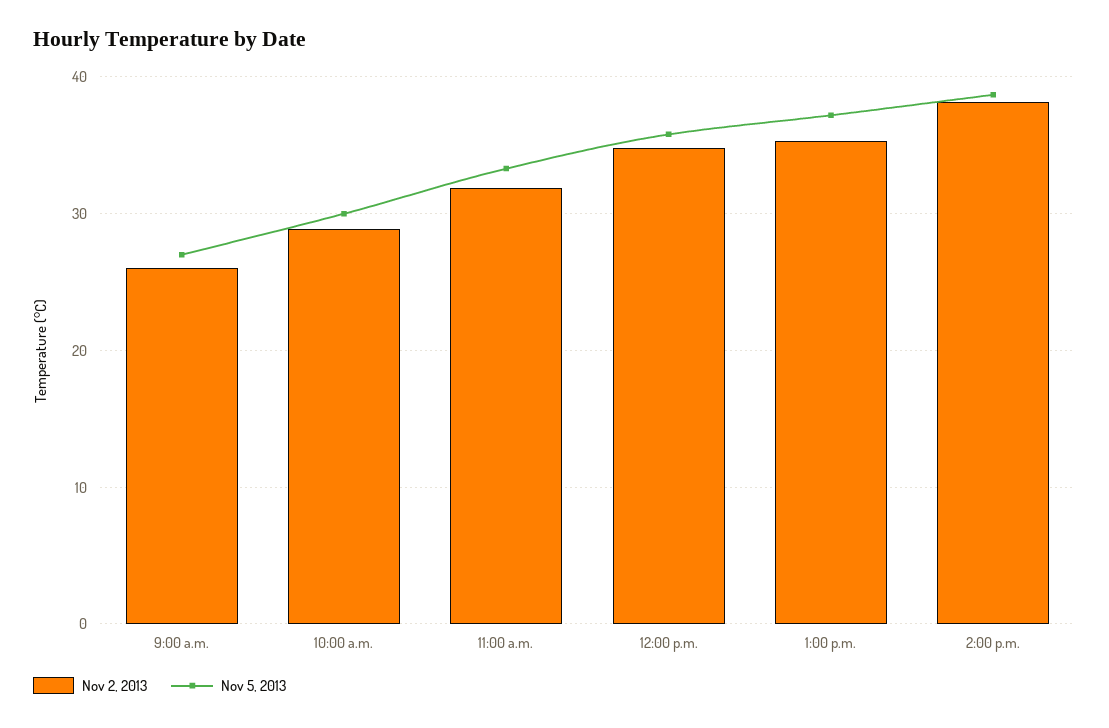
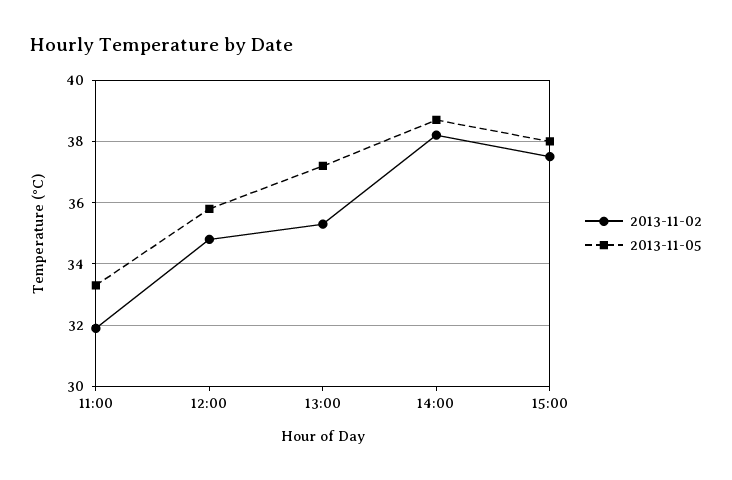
Nov 2, 2013, 9:00 a.m.: 26 -> none
Nov 5, 2013, 9:00 a.m.: 27 -> none
Nov 2, 2013, 10:00 a.m.: 29 -> none
Nov 5, 2013, 10:00 a.m.: 30 -> none
Nov 2, 2013, 15:00: none -> 37.5
Nov 5, 2013, 15:00: none -> 38

